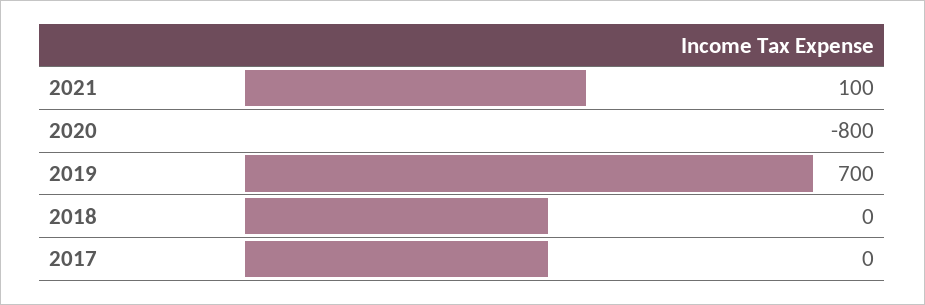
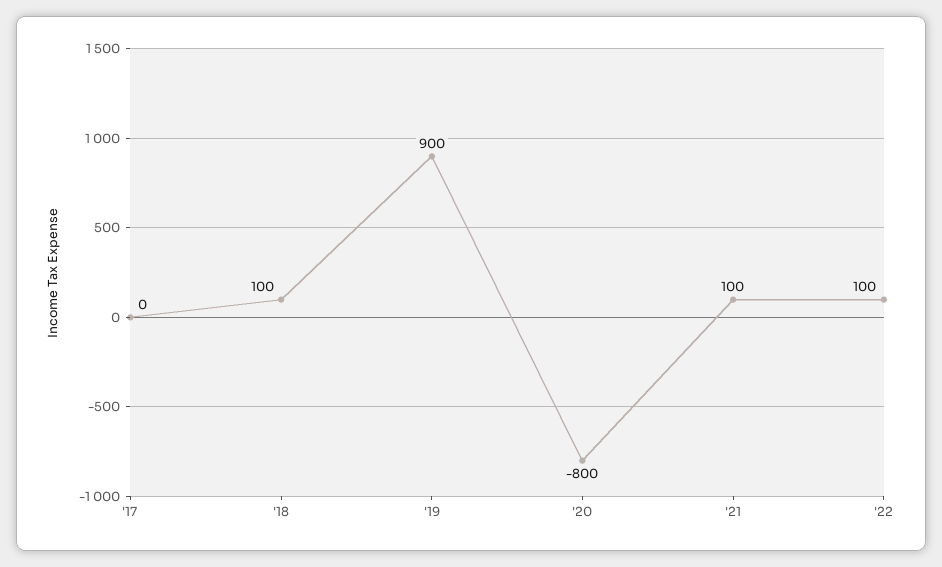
2019: 700 -> 900
2018: 0 -> 100
'22: none -> 100

